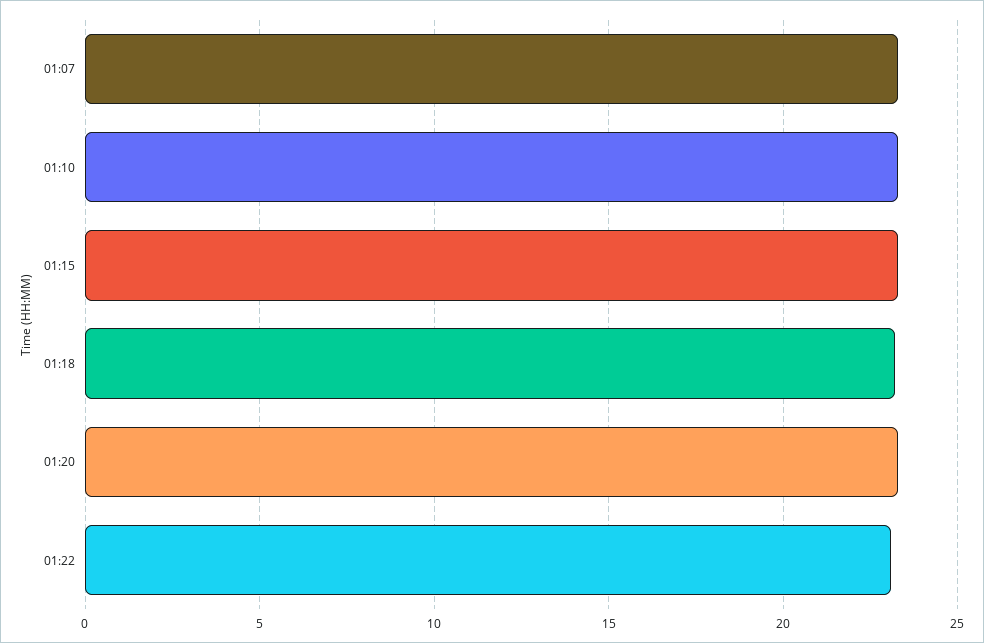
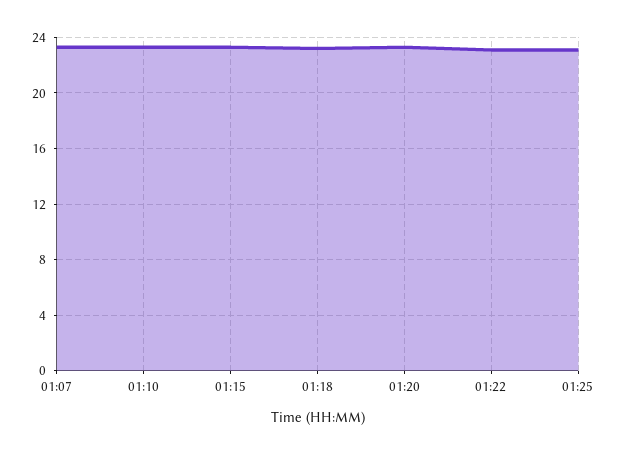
01:25: none -> 23

